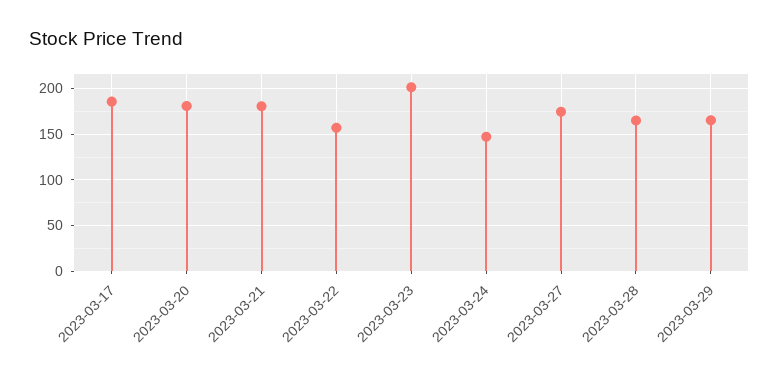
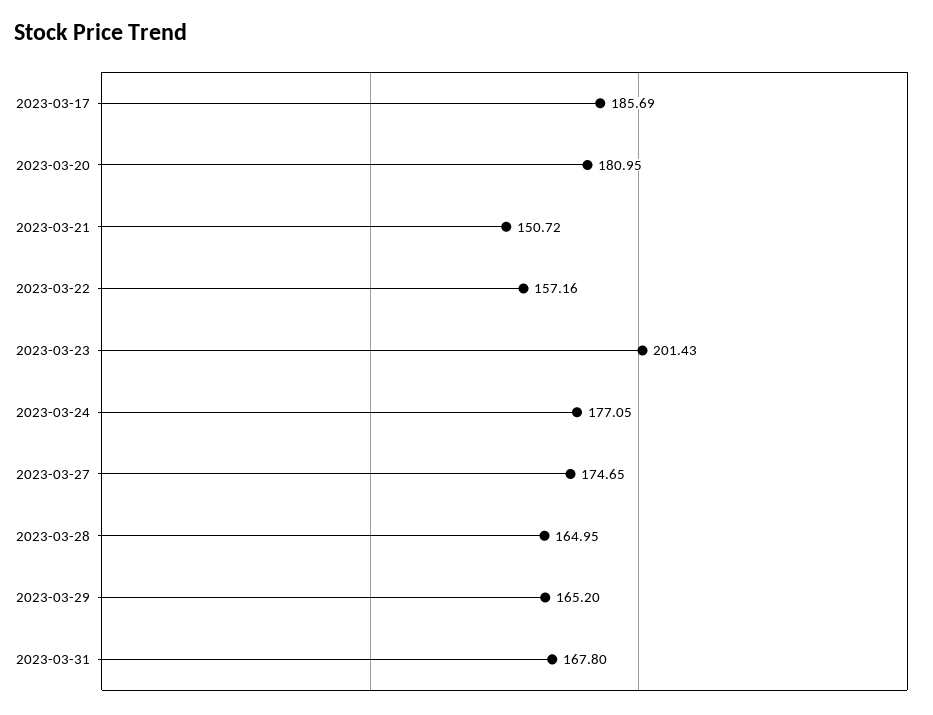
2023-03-21: 180 -> 150.72
2023-03-24: 150 -> 177.05
2023-03-31: none -> 167.8

